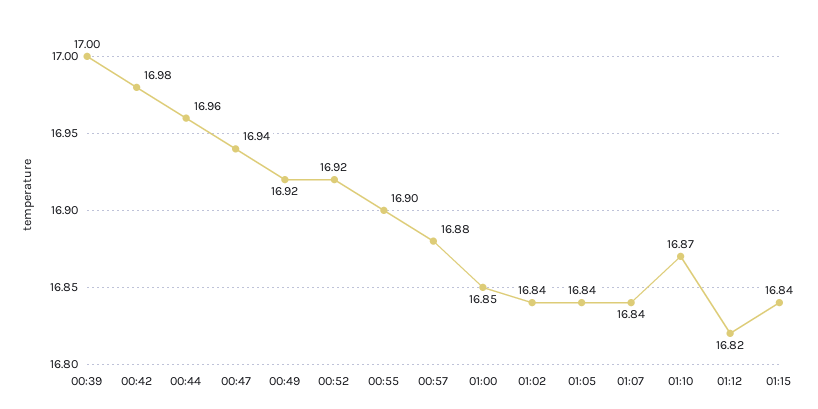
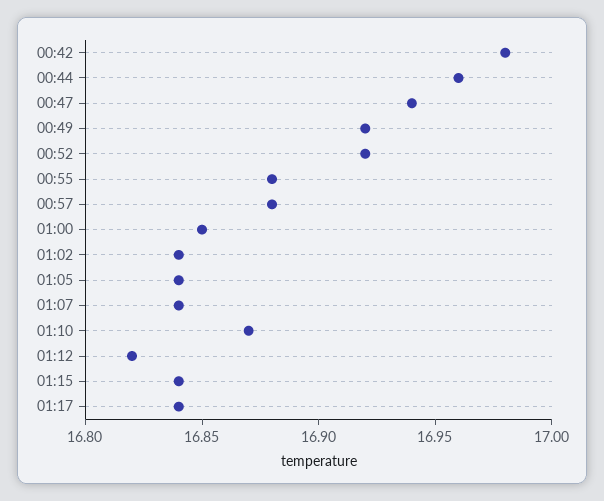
00:39: 17 -> none
00:55: 16.9 -> 16.88
01:17: none -> 16.84

